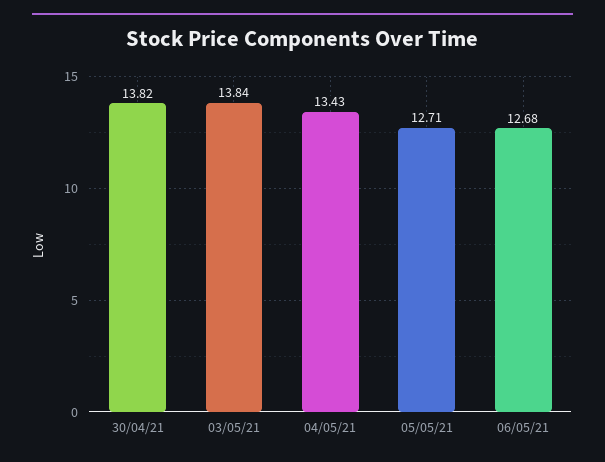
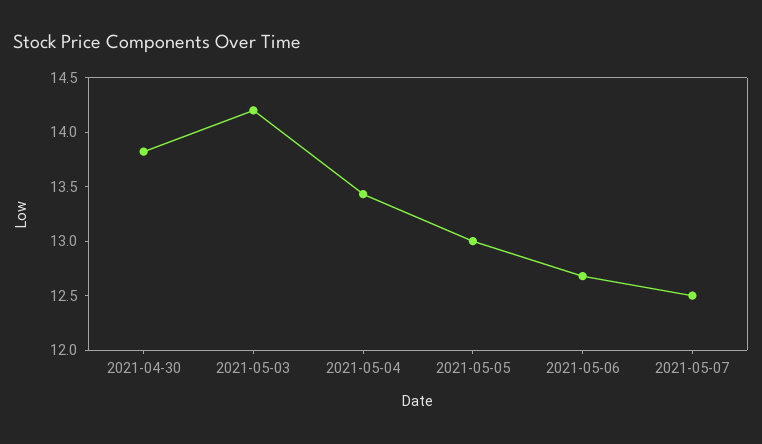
03/05/21: 13.84 -> 14.2
05/05/21: 12.71 -> 13
2021-05-07: none -> 12.5

